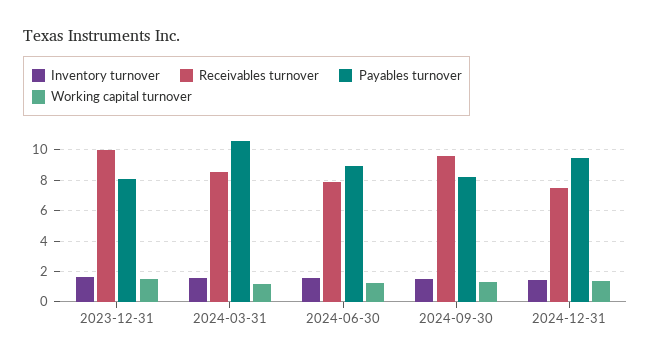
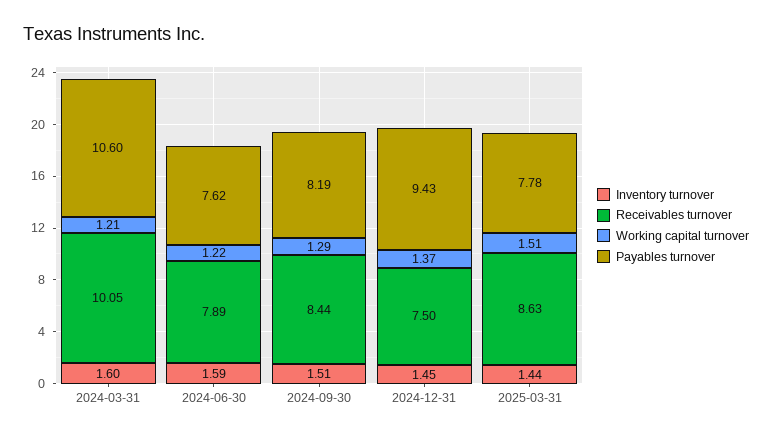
Inventory turnover, 2023-12-31: 1.5 -> none
Receivables turnover, 2023-12-31: 10 -> none
Payables turnover, 2023-12-31: 8 -> none
Working capital turnover, 2023-12-31: 1.5 -> none
Receivables turnover, 2024-03-31: 8.5 -> 10.05
Payables turnover, 2024-06-30: 9 -> 7.62
Receivables turnover, 2024-09-30: 9.5 -> 8.44
Inventory turnover, 2025-03-31: none -> 1.44
Receivables turnover, 2025-03-31: none -> 8.63
Working capital turnover, 2025-03-31: none -> 1.51
Payables turnover, 2025-03-31: none -> 7.78

